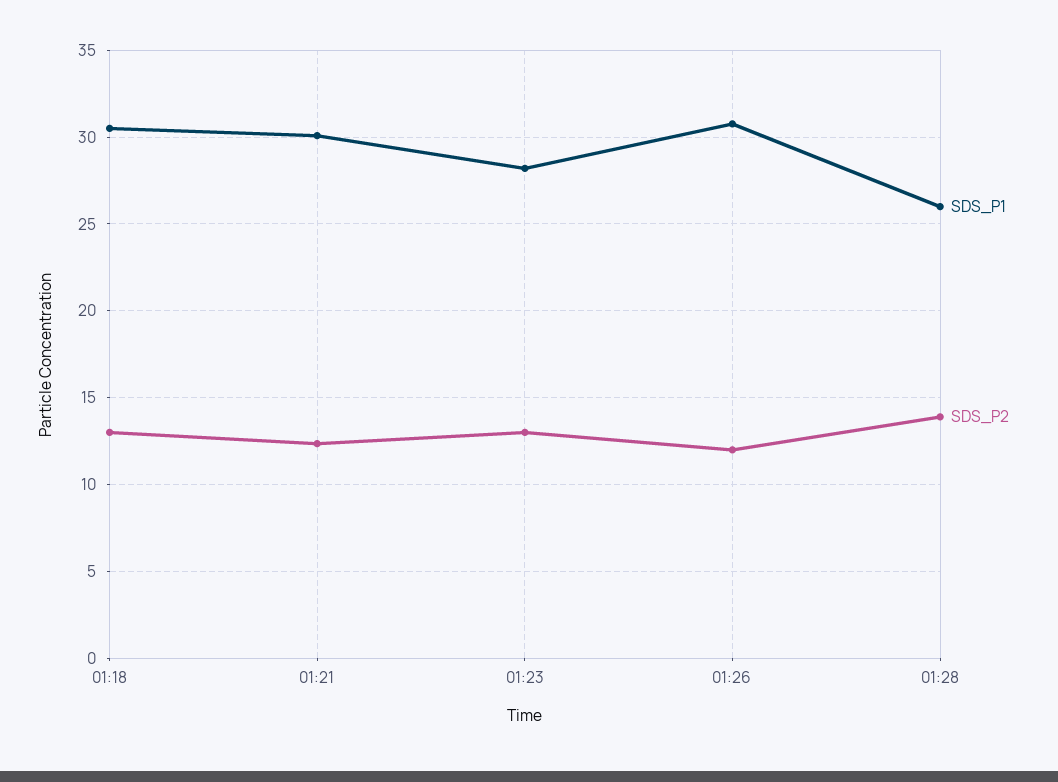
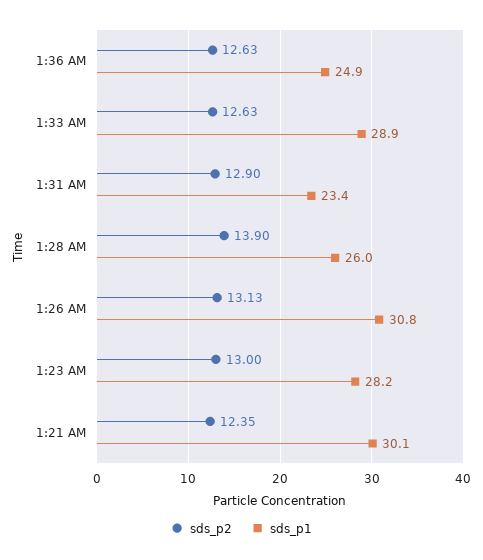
SDS_P1, 01:18: 30.5 -> none
SDS_P2, 01:18: 13 -> none
SDS_P2, 01:26: 12 -> 13.13
SDS_P2, 1:36 AM: none -> 12.63
SDS_P1, 1:36 AM: none -> 24.9
SDS_P2, 1:33 AM: none -> 12.63
SDS_P1, 1:33 AM: none -> 28.9
SDS_P2, 1:31 AM: none -> 12.9
SDS_P1, 1:31 AM: none -> 23.4

